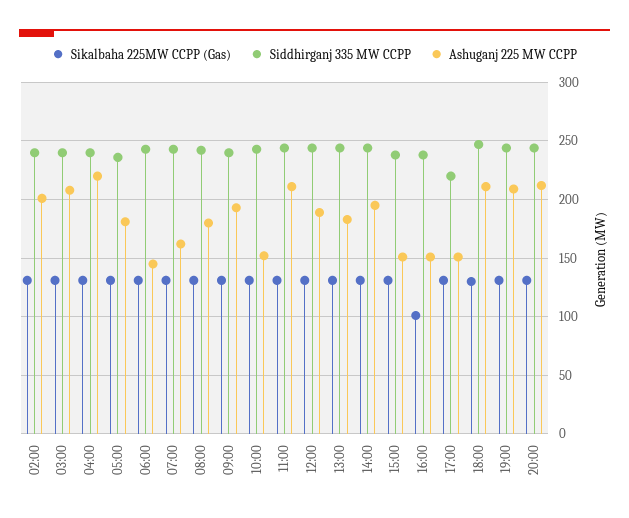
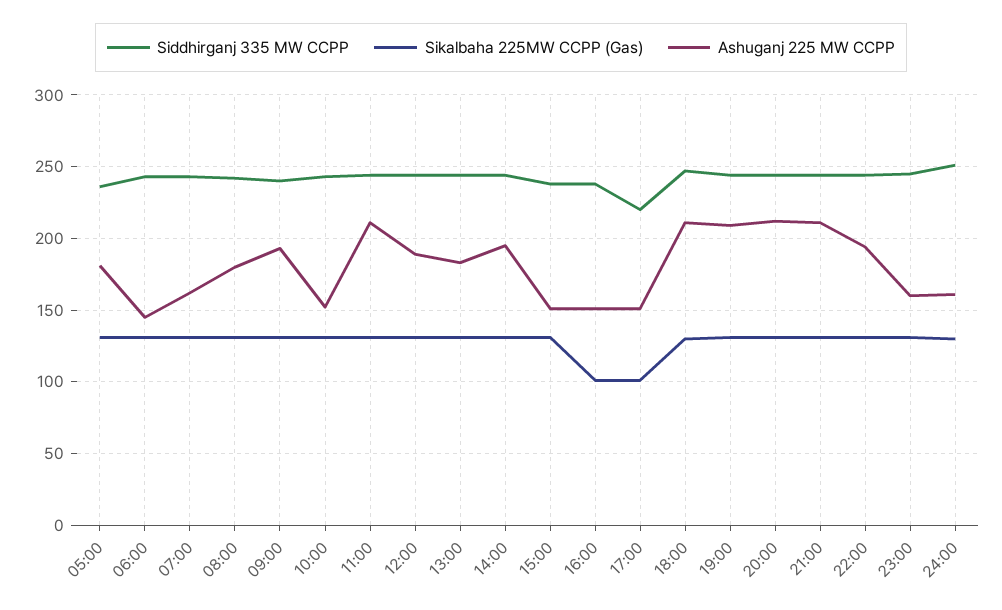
Sikalbaha 225MW CCPP (Gas), 02:00: 130 -> none
Siddhirganj 335 MW CCPP, 02:00: 240 -> none
Ashuganj 225 MW CCPP, 02:00: 200 -> none
Sikalbaha 225MW CCPP (Gas), 03:00: 130 -> none
Siddhirganj 335 MW CCPP, 03:00: 240 -> none
Ashuganj 225 MW CCPP, 03:00: 210 -> none
Sikalbaha 225MW CCPP (Gas), 04:00: 130 -> none
Siddhirganj 335 MW CCPP, 04:00: 240 -> none
Ashuganj 225 MW CCPP, 04:00: 220 -> none
Sikalbaha 225MW CCPP (Gas), 17:00: 130 -> 100
Siddhirganj 335 MW CCPP, 21:00: none -> 245
Sikalbaha 225MW CCPP (Gas), 21:00: none -> 130
Ashuganj 225 MW CCPP, 21:00: none -> 210
Siddhirganj 335 MW CCPP, 22:00: none -> 245
Sikalbaha 225MW CCPP (Gas), 22:00: none -> 130
Ashuganj 225 MW CCPP, 22:00: none -> 195
Siddhirganj 335 MW CCPP, 23:00: none -> 245
Sikalbaha 225MW CCPP (Gas), 23:00: none -> 130
Ashuganj 225 MW CCPP, 23:00: none -> 160
Siddhirganj 335 MW CCPP, 24:00: none -> 250
Sikalbaha 225MW CCPP (Gas), 24:00: none -> 130
Ashuganj 225 MW CCPP, 24:00: none -> 160

